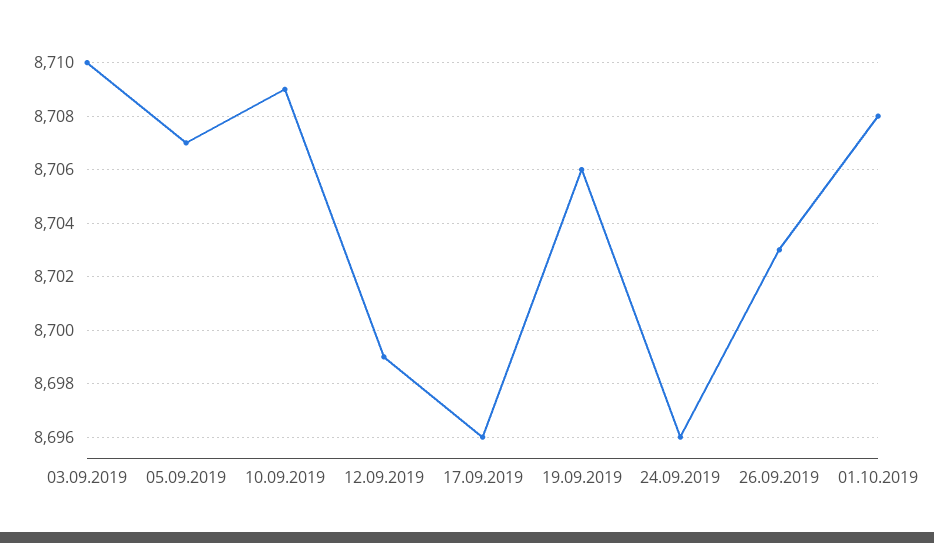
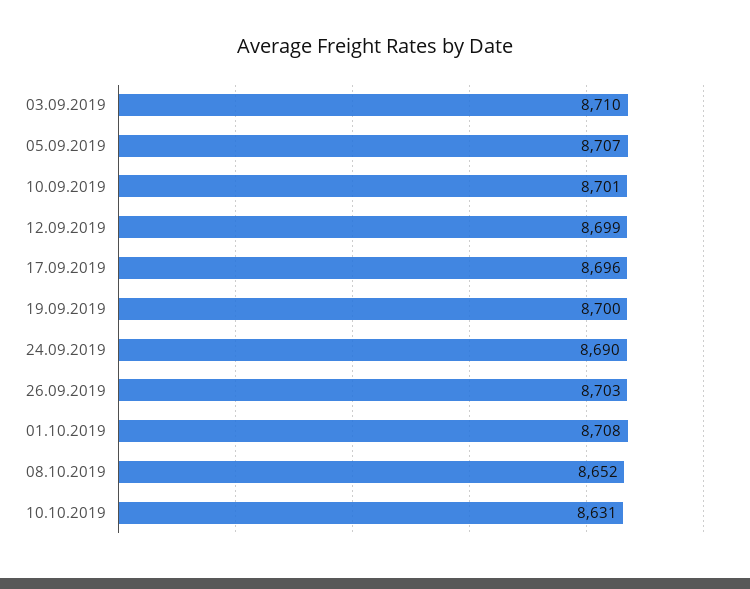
10.09.2019: 8709 -> 8701
19.09.2019: 8706 -> 8700
24.09.2019: 8696 -> 8690
08.10.2019: none -> 8652
10.10.2019: none -> 8631

